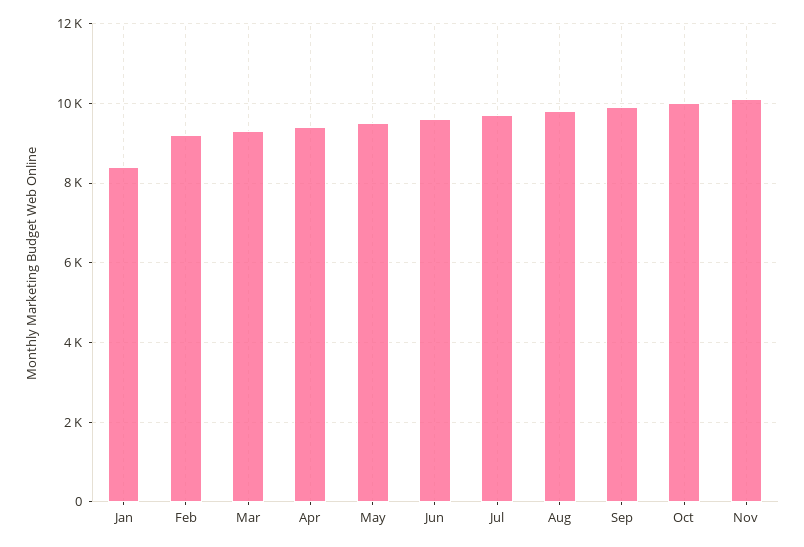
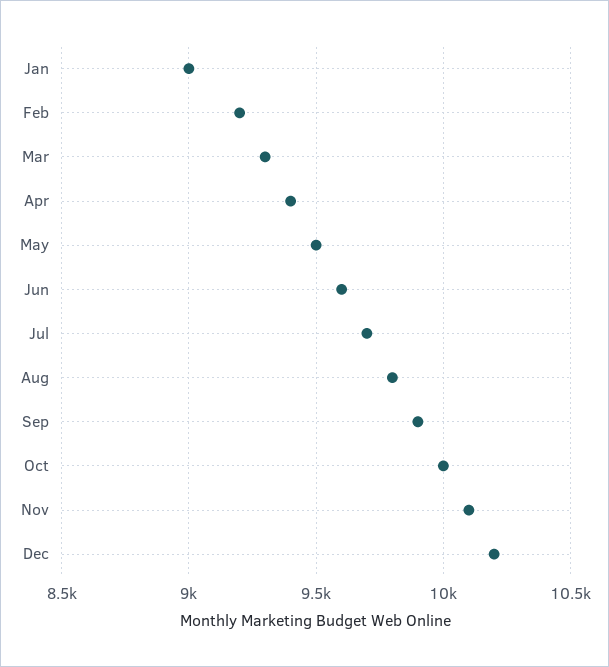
Jan: 8400 -> 9000
Dec: none -> 10200

